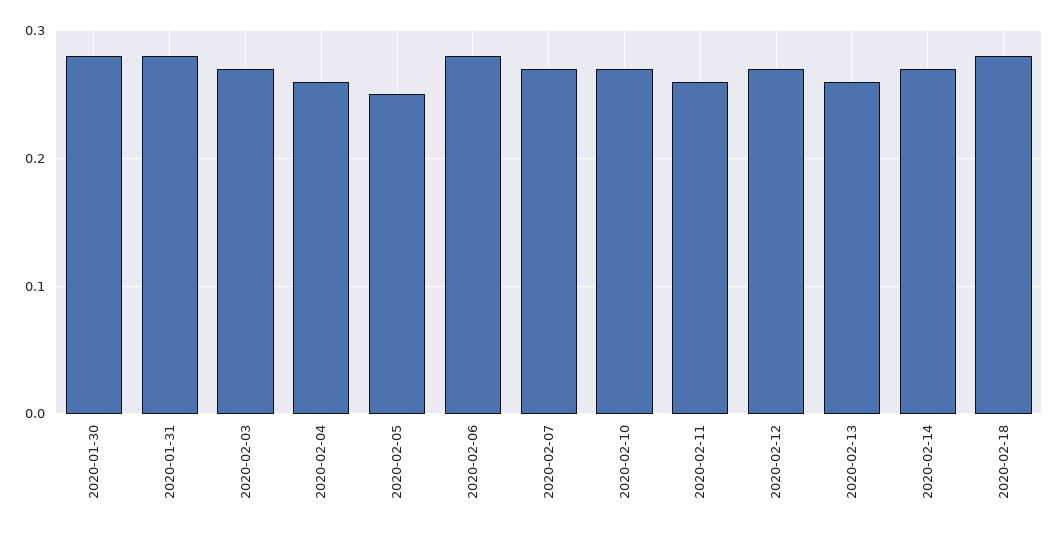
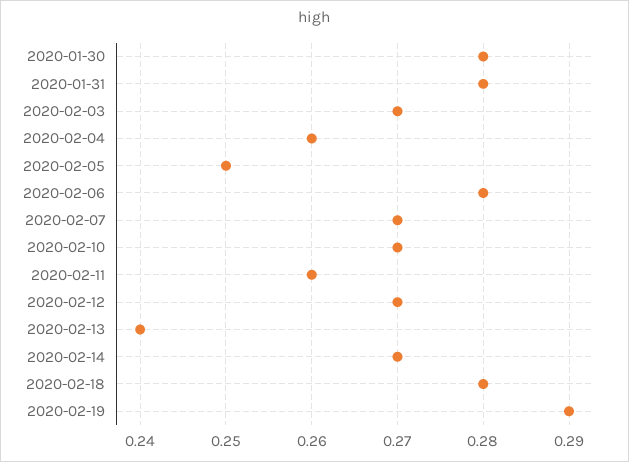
2020-02-13: 0.26 -> 0.24
2020-02-19: none -> 0.29

